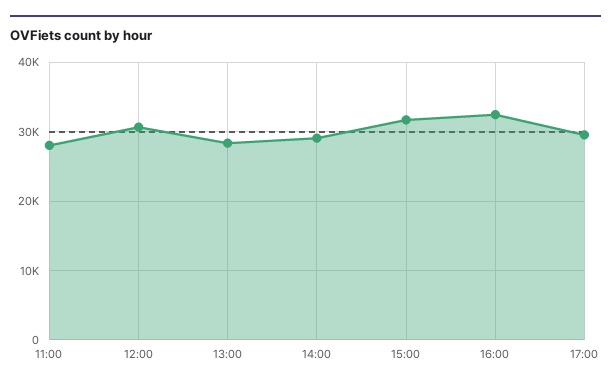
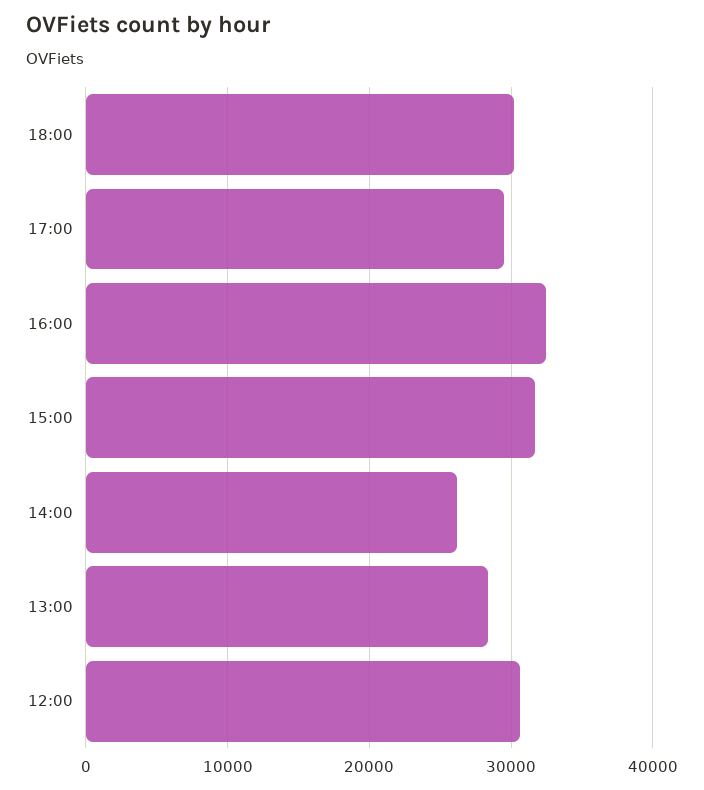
11:00: 28000 -> none
14:00: 29000 -> 26000
18:00: none -> 30000

